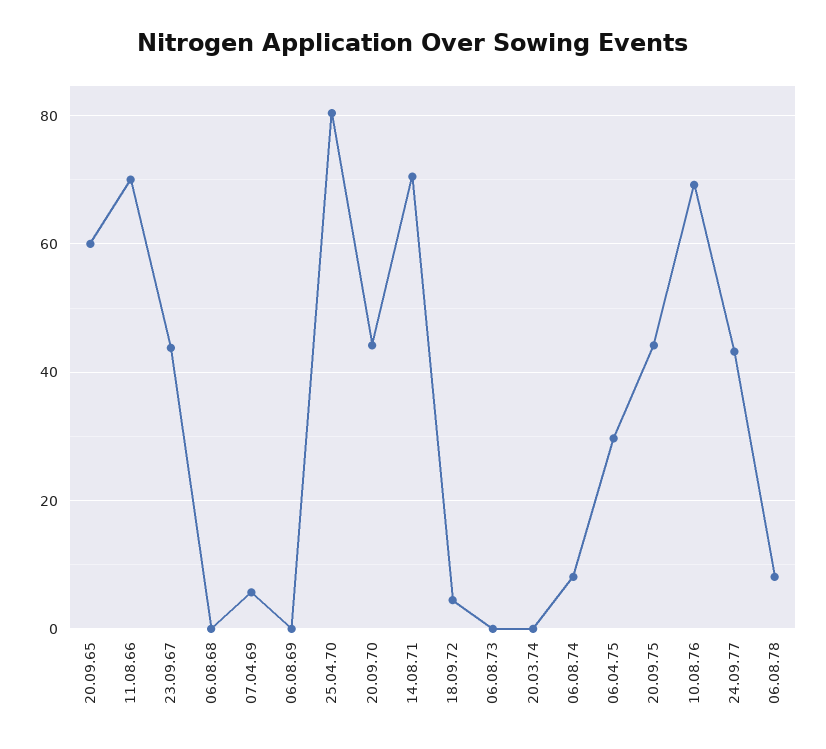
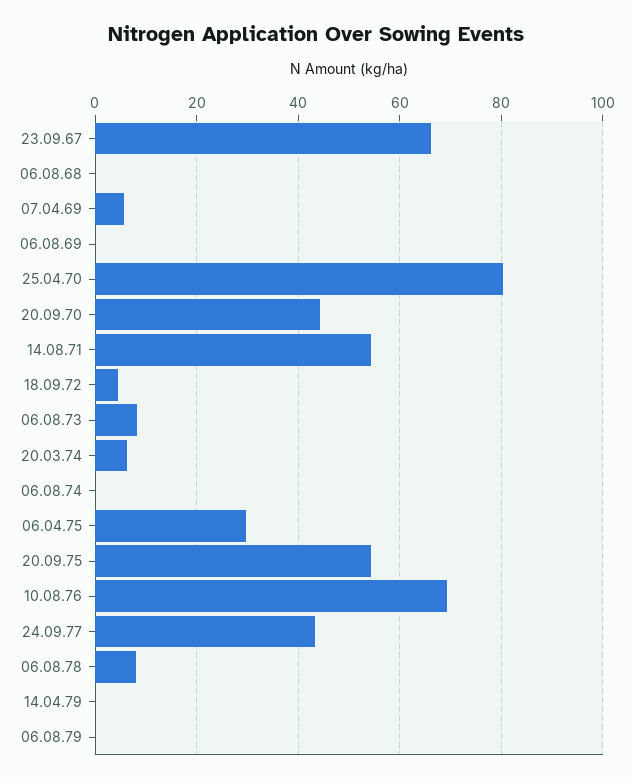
20.09.65: 60 -> none
11.08.66: 70 -> none
23.09.67: 44 -> 66
14.08.71: 70 -> 54
06.08.73: 0 -> 8
20.03.74: 0 -> 6
06.08.74: 8 -> 0
20.09.75: 44 -> 54
14.04.79: none -> 0
06.08.79: none -> 0

